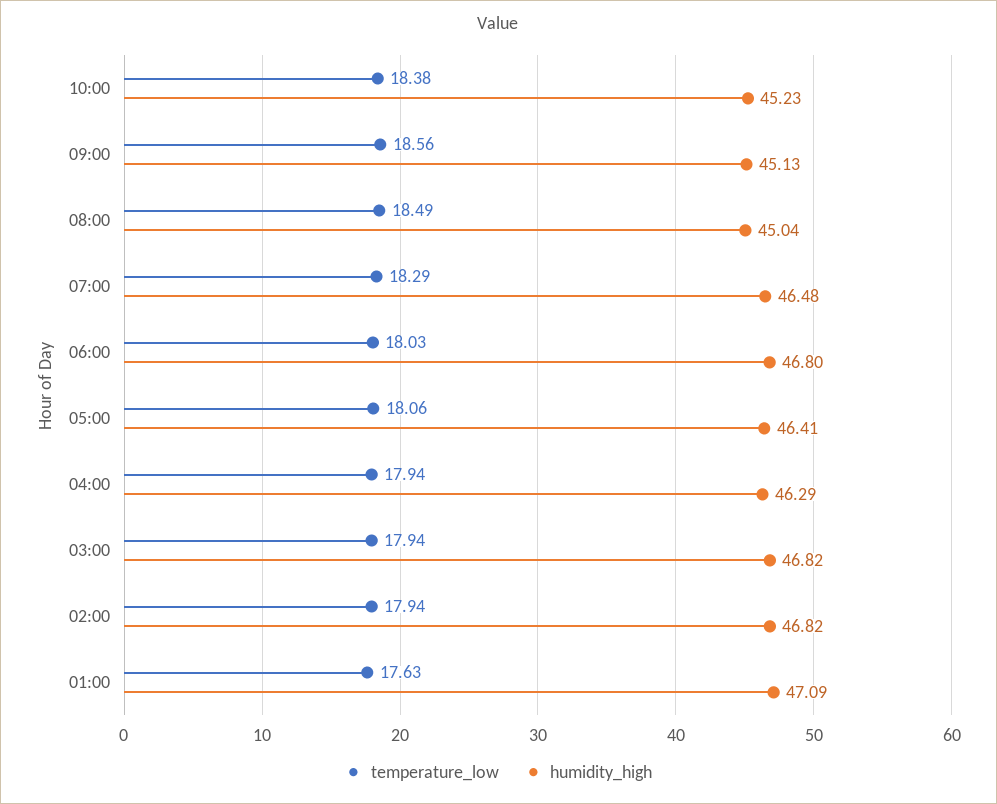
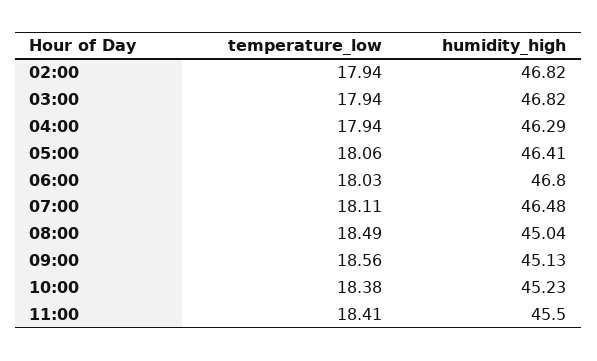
temperature_low, 07:00: 18.29 -> 18.11
temperature_low, 01:00: 17.63 -> none
humidity_high, 01:00: 47.09 -> none
temperature_low, 11:00: none -> 18.41
humidity_high, 11:00: none -> 45.5

